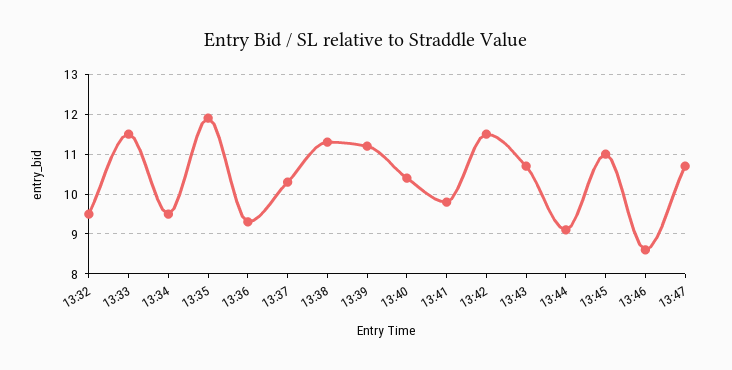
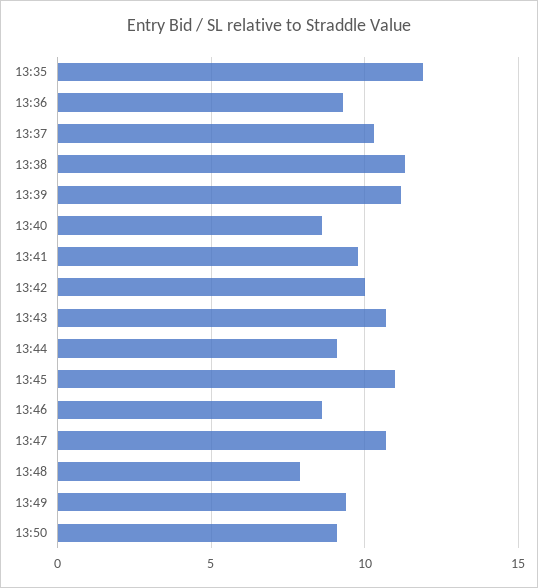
13:32: 9.5 -> none
13:33: 11.5 -> none
13:34: 9.5 -> none
13:40: 10.5 -> 8.5
13:42: 11.5 -> 10
13:48: none -> 8
13:49: none -> 9.5
13:50: none -> 9

